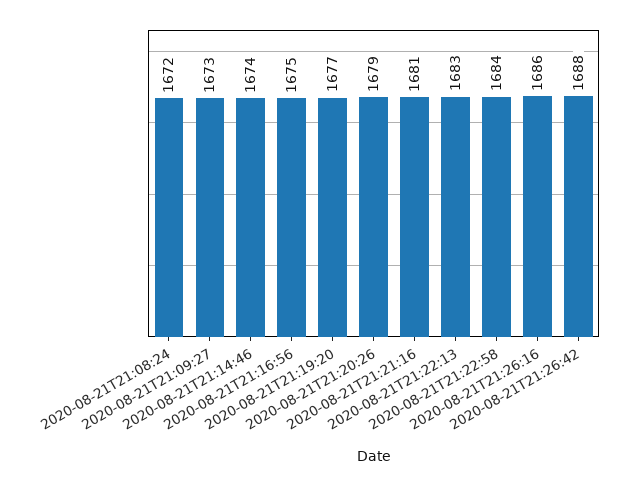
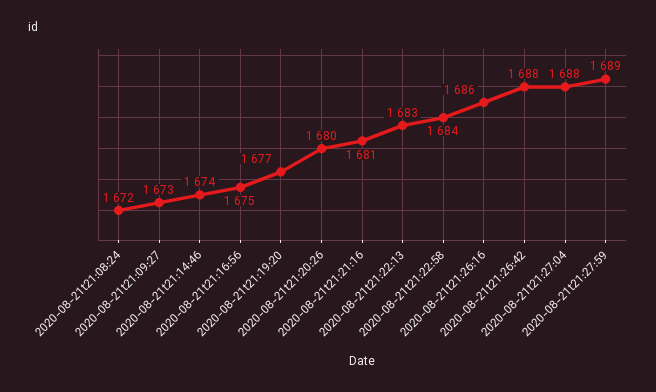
2020-08-21T21:20:26: 1679 -> 1680
2020-08-21t21:27:04: none -> 1688
2020-08-21t21:27:59: none -> 1689

